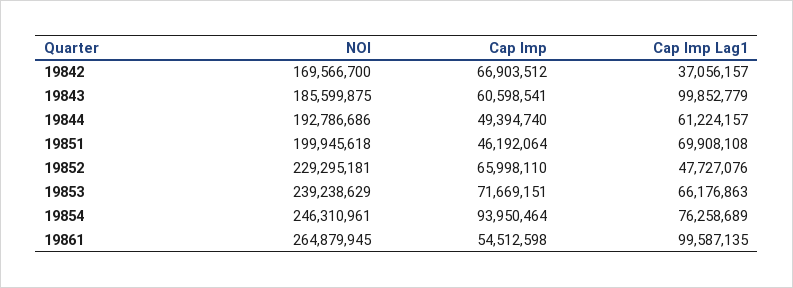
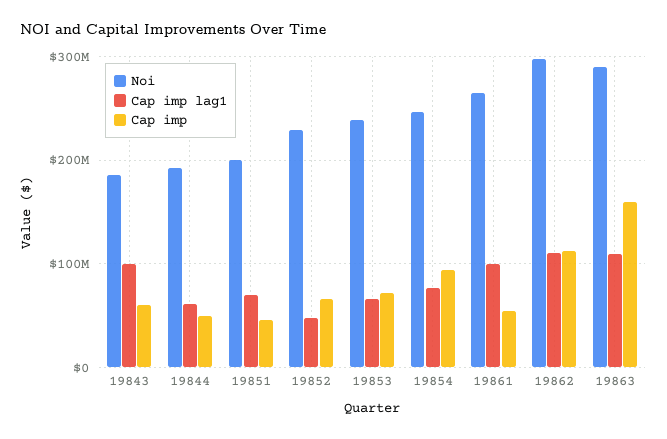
NOI, 19842: 169566700 -> none
Cap Imp, 19842: 66903512 -> none
Cap Imp Lag1, 19842: 37056157 -> none
NOI, 19862: none -> 300000000
Cap Imp Lag1, 19862: none -> 110000000
Cap Imp, 19862: none -> 110000000
NOI, 19863: none -> 290000000
Cap Imp Lag1, 19863: none -> 110000000
Cap Imp, 19863: none -> 160000000

